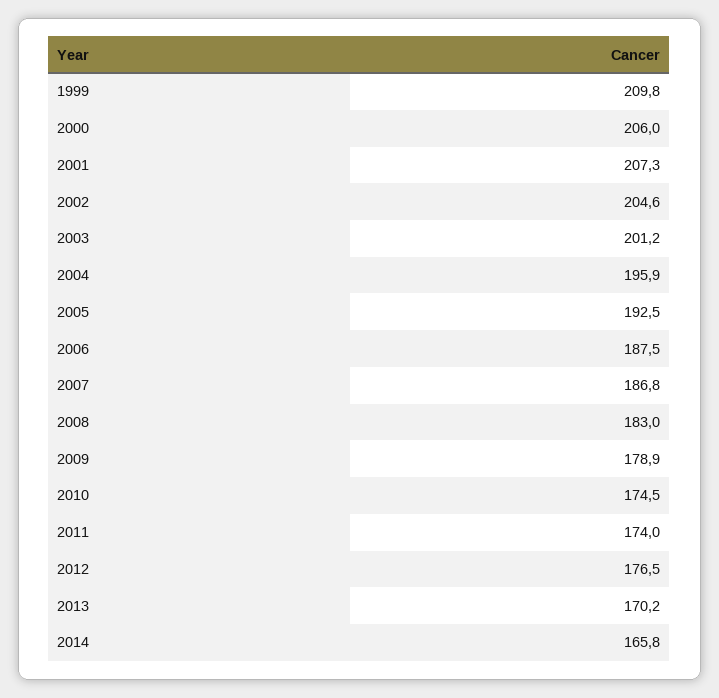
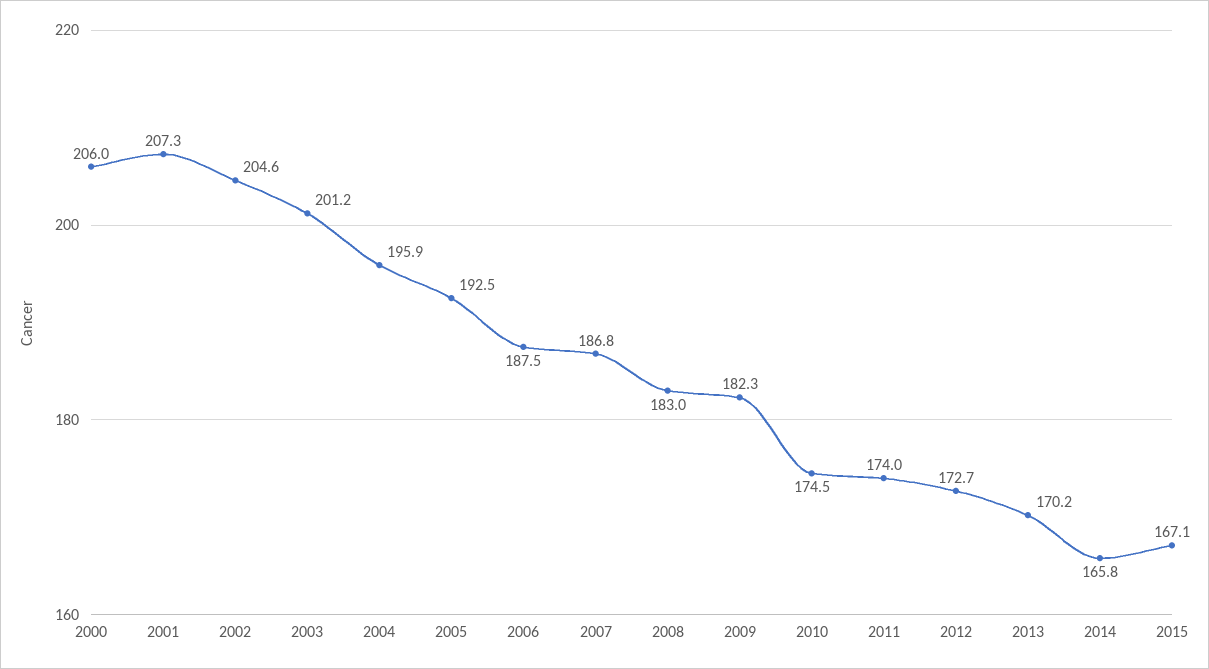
1999: 209.8 -> none
2009: 178.9 -> 182.3
2012: 176.5 -> 172.7
2015: none -> 167.1

